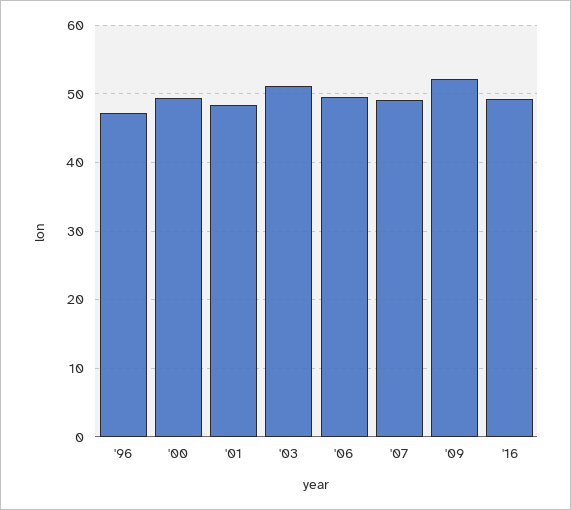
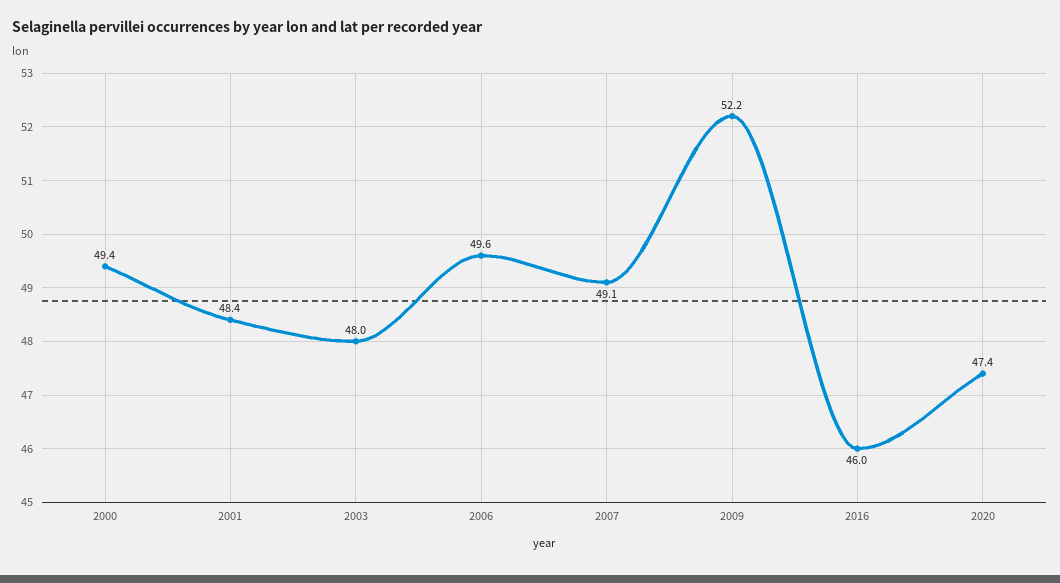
'96: 47 -> none
'03: 51 -> 48
'16: 49 -> 46
2020: none -> 47.4

